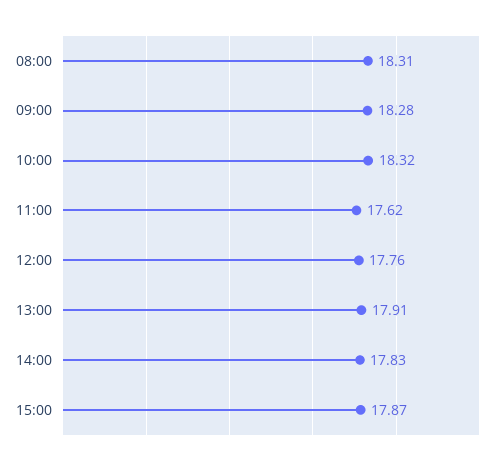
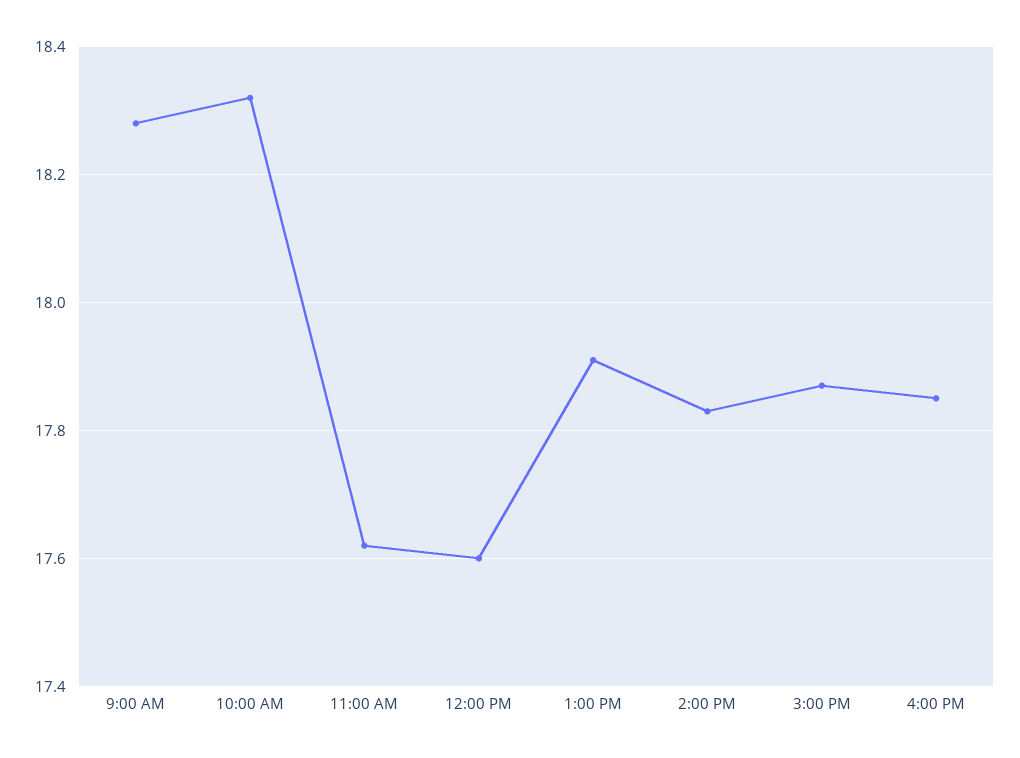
08:00: 18.31 -> none
12:00: 17.76 -> 17.6
4:00 PM: none -> 17.85

